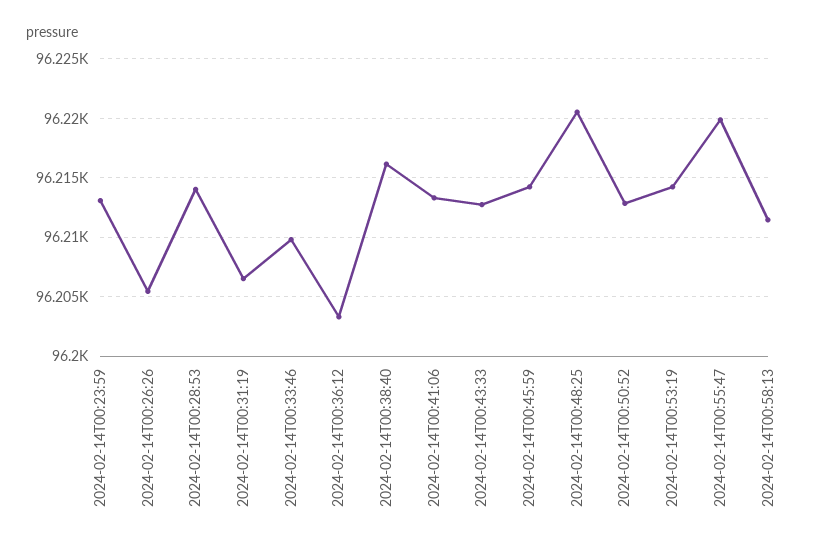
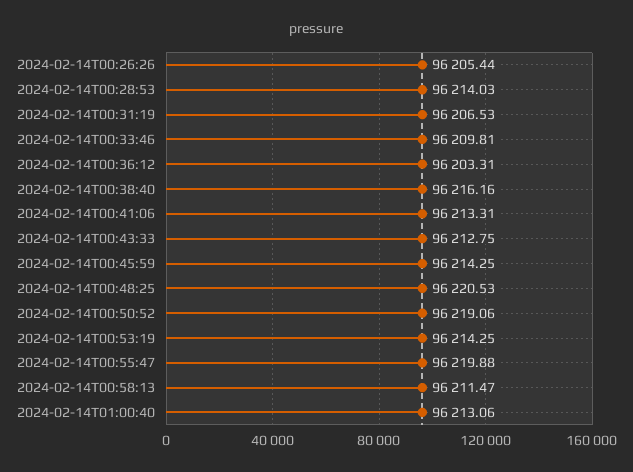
2024-02-14T00:23:59: 96213 -> none
2024-02-14T00:50:52: 96213 -> 96219.06
2024-02-14T01:00:40: none -> 96213.06

